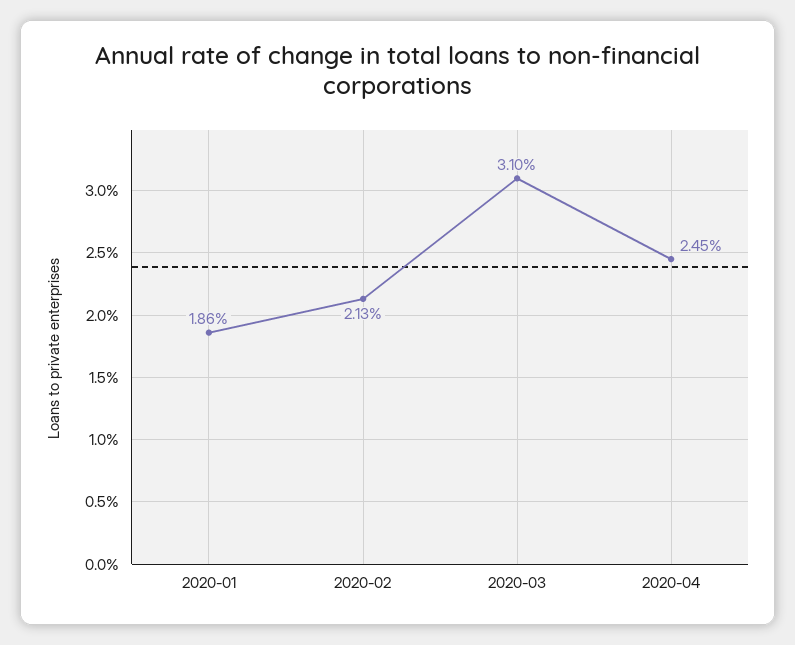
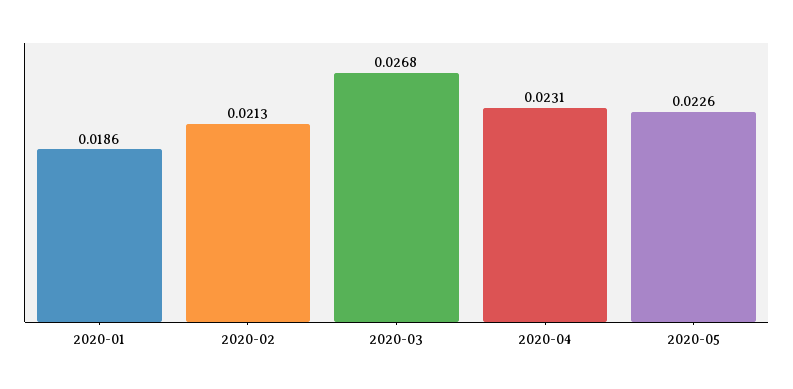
2020-03: 0.031 -> 0.0268
2020-04: 0.0245 -> 0.0231
2020-05: none -> 0.0226

